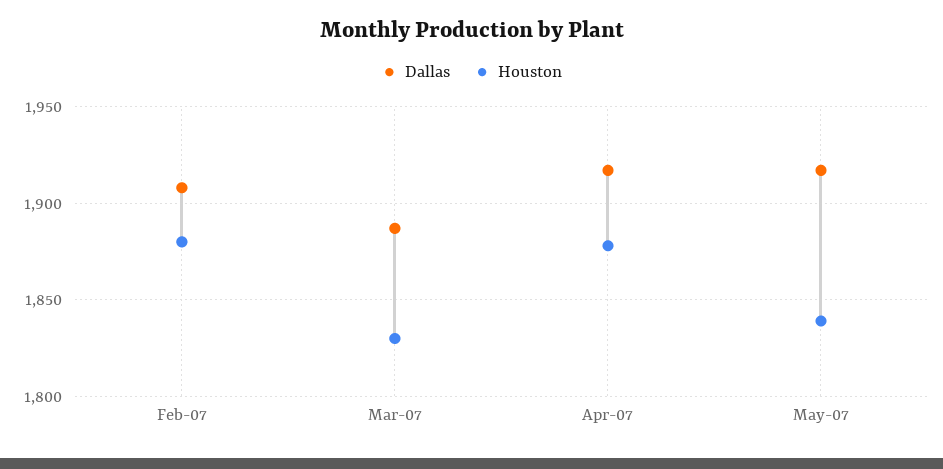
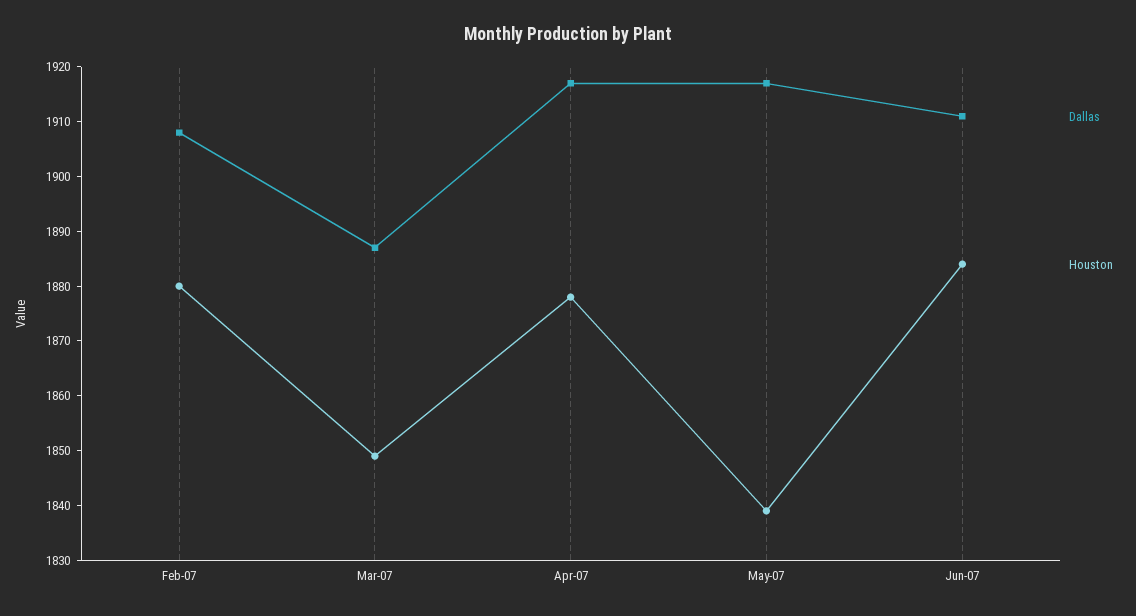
Houston, Mar-07: 1830 -> 1850
Dallas, Jun-07: none -> 1910
Houston, Jun-07: none -> 1885

